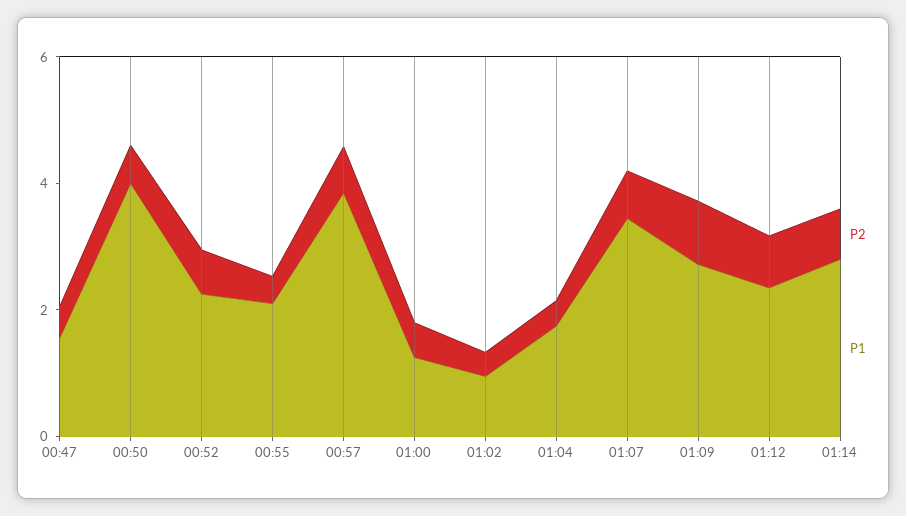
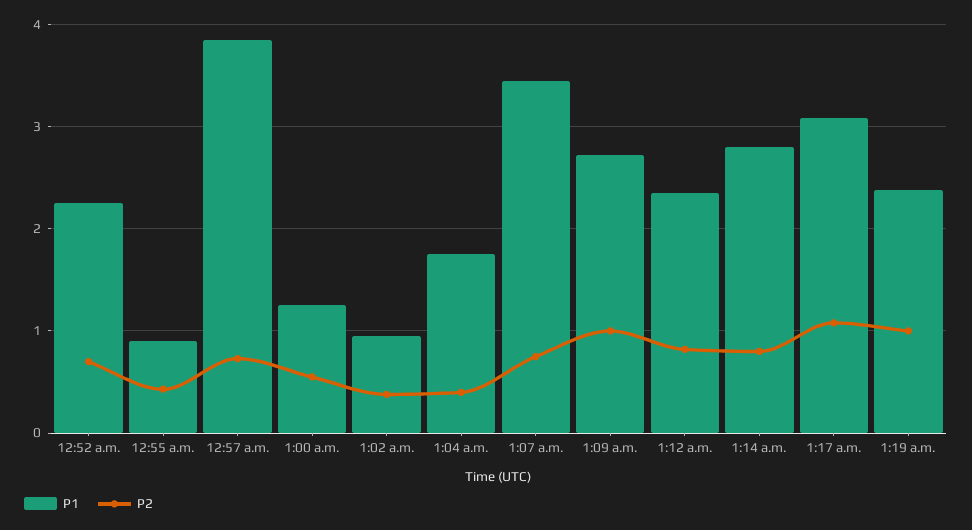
P2, 00:47: 0.5 -> none
P1, 00:47: 1.5 -> none
P2, 00:50: 0.5 -> none
P1, 00:50: 4 -> none
P1, 00:55: 2 -> 0.9
P1, 1:17 a.m.: none -> 3.1
P2, 1:17 a.m.: none -> 1.1
P1, 1:19 a.m.: none -> 2.4
P2, 1:19 a.m.: none -> 1

